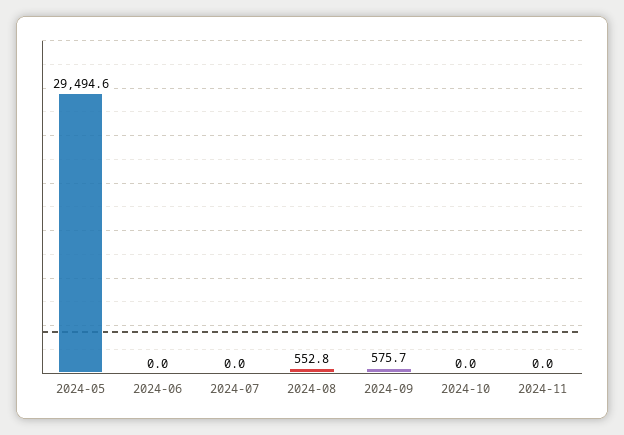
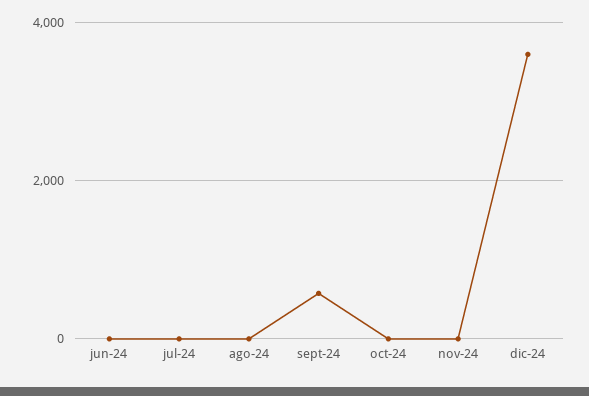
2024-05: 29494.6 -> none
2024-08: 552.8 -> 0
dic-24: none -> 3600

